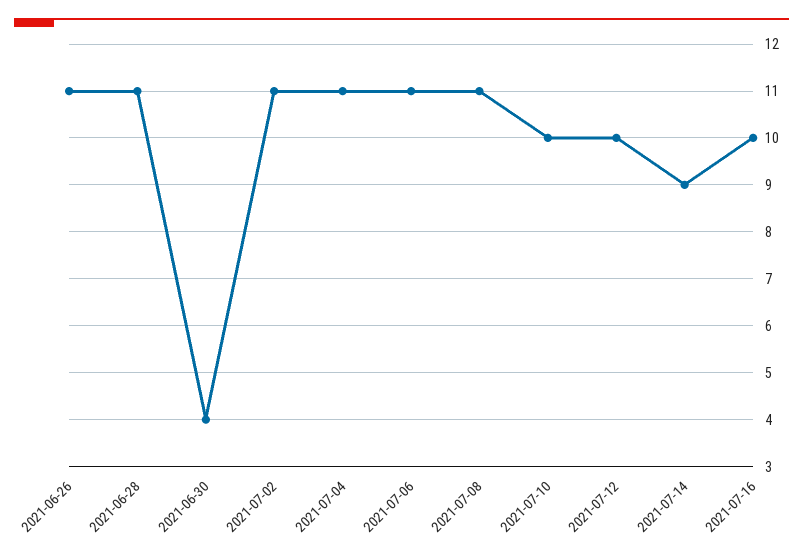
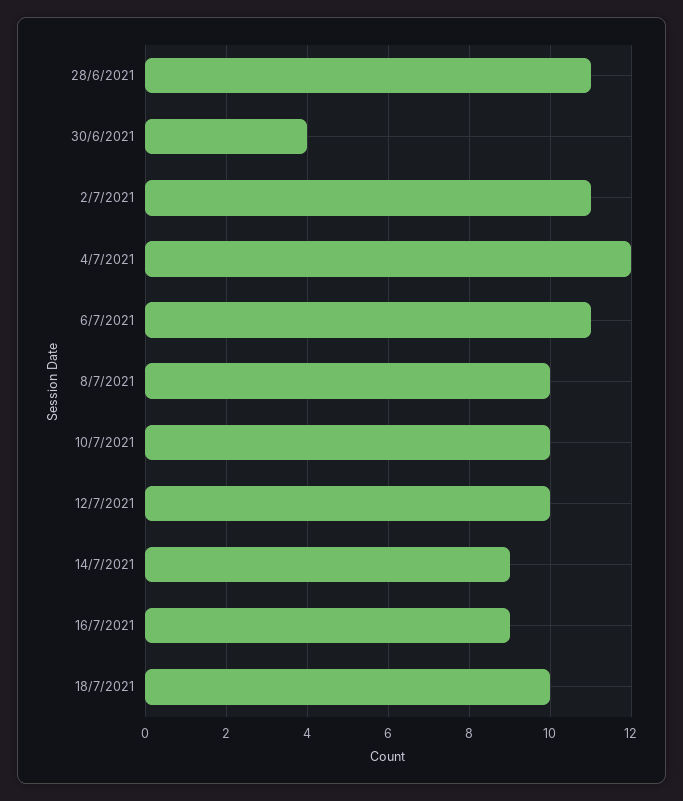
2021-06-26: 11 -> none
2021-07-04: 11 -> 12
2021-07-08: 11 -> 10
2021-07-16: 10 -> 9
18/7/2021: none -> 10

